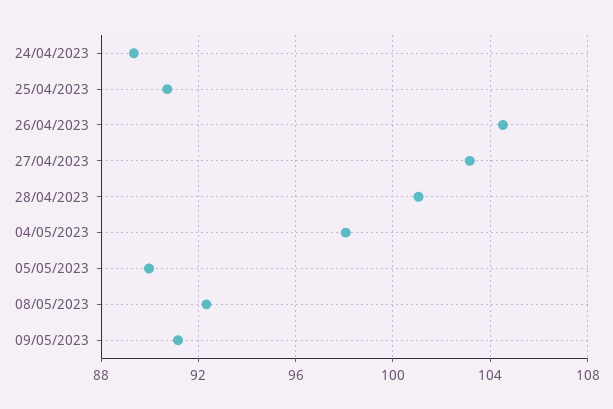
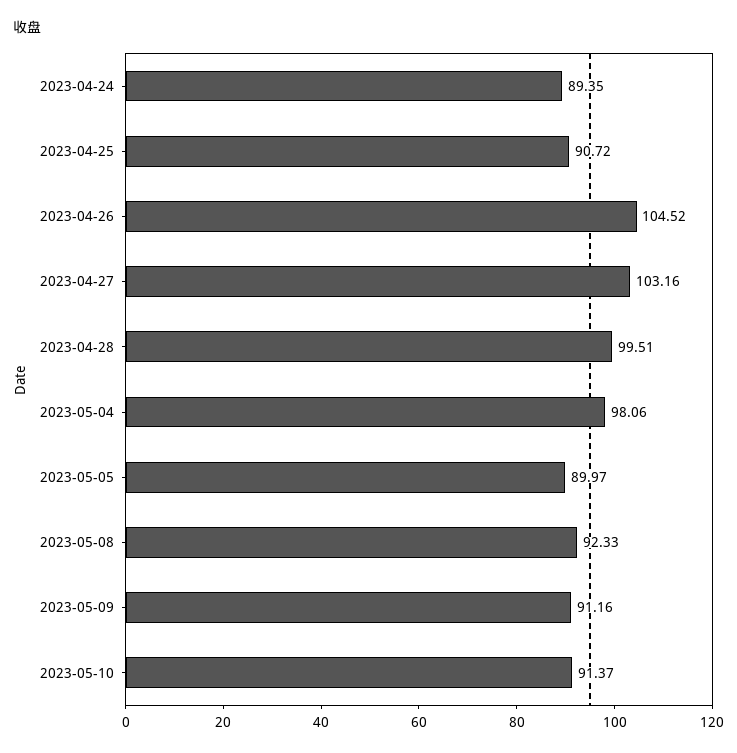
28/04/2023: 101 -> 99.51
2023-05-10: none -> 91.37

